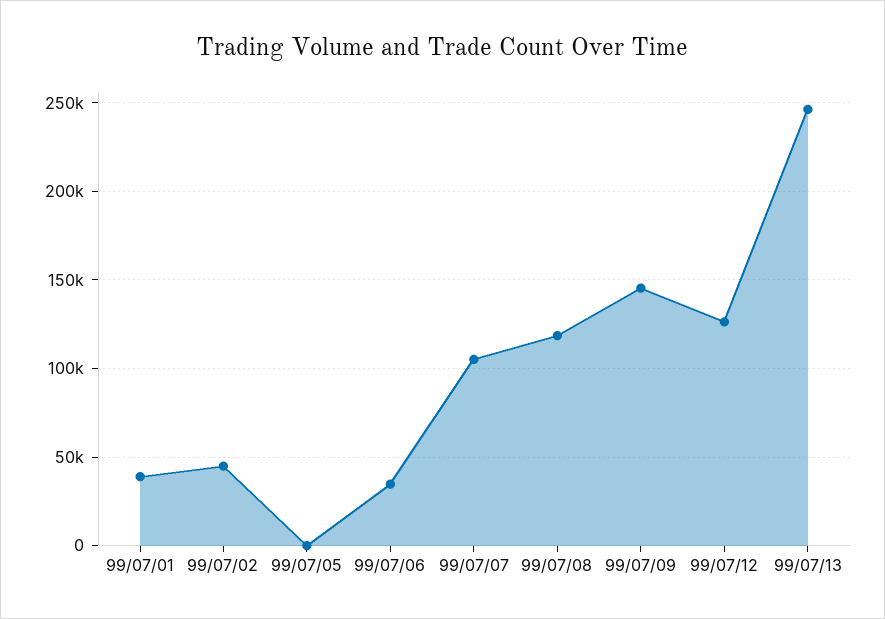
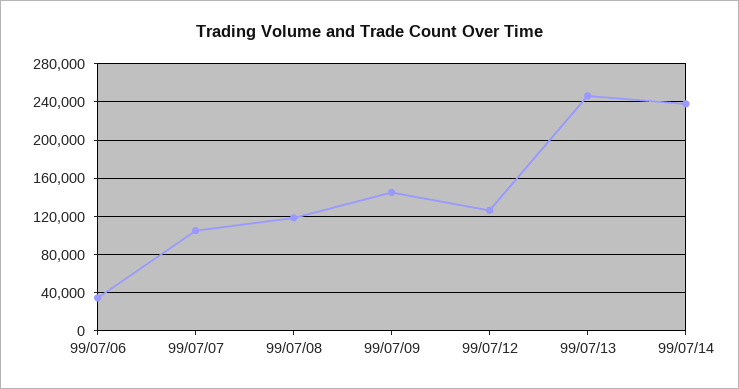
99/07/01: 40000 -> none
99/07/02: 45000 -> none
99/07/05: 0 -> none
99/07/14: none -> 240000

